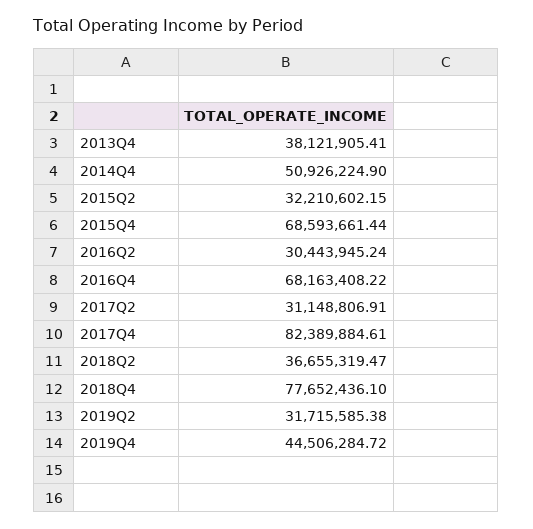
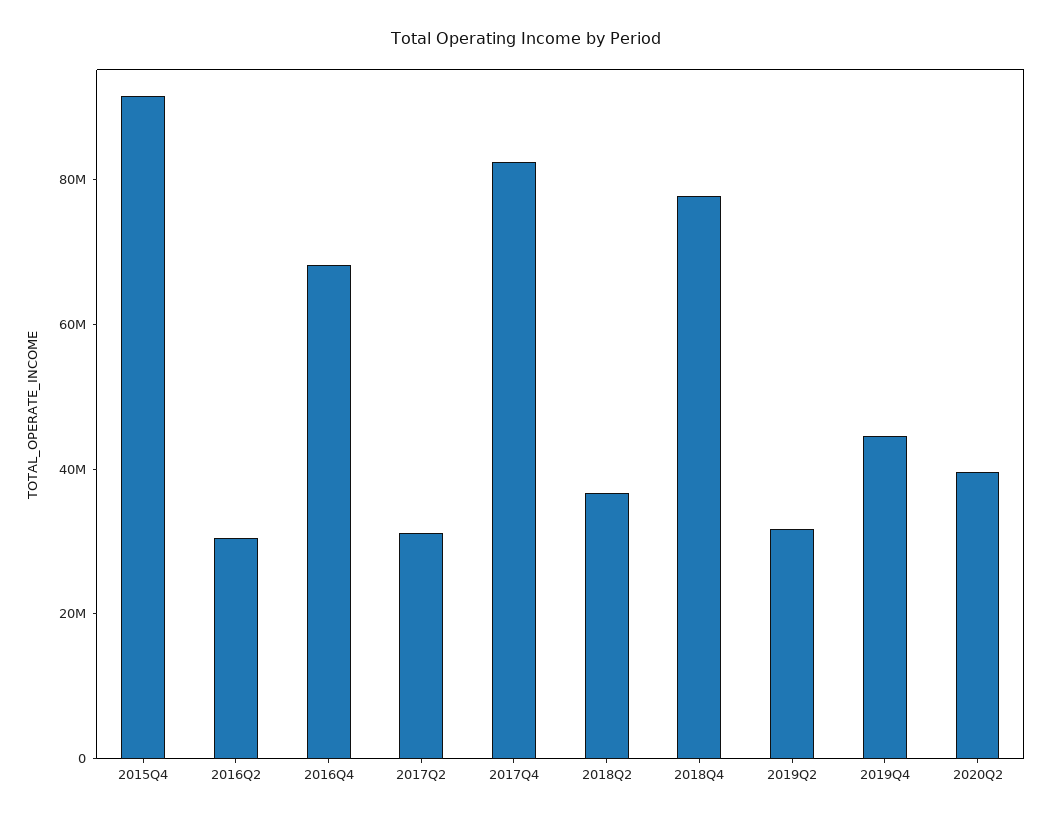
2013Q4: 38121905.41 -> none
2014Q4: 50926224.9 -> none
2015Q2: 32210602.15 -> none
2015Q4: 68593661.44 -> 90000000
2020Q2: none -> 40000000

